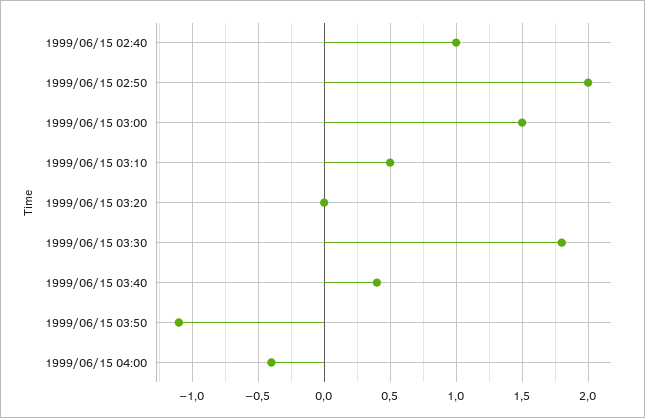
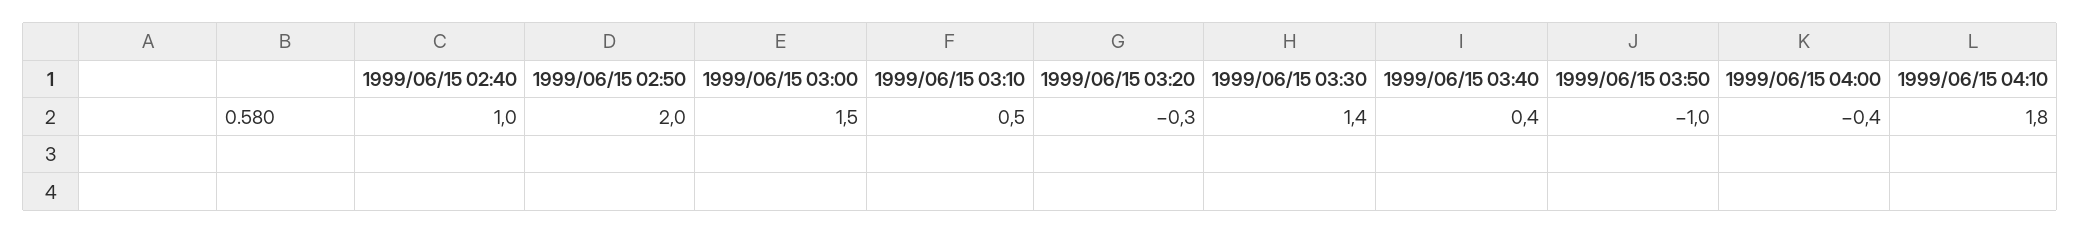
1999/06/15 03:20: 0 -> -0.3
1999/06/15 03:30: 1.8 -> 1.4
1999/06/15 03:50: -1.1 -> -1
1999/06/15 04:10: none -> 1.8

